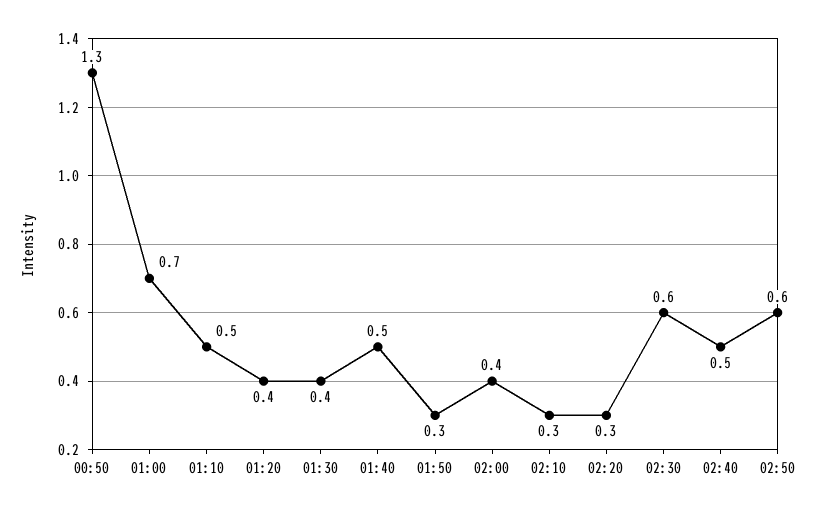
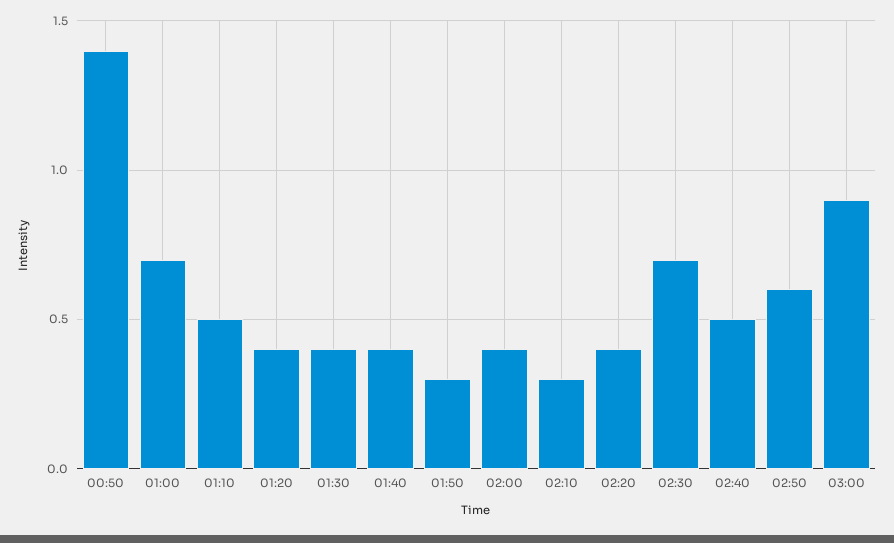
00:50: 1.3 -> 1.4
01:40: 0.5 -> 0.4
02:20: 0.3 -> 0.4
02:30: 0.6 -> 0.7
03:00: none -> 0.9

